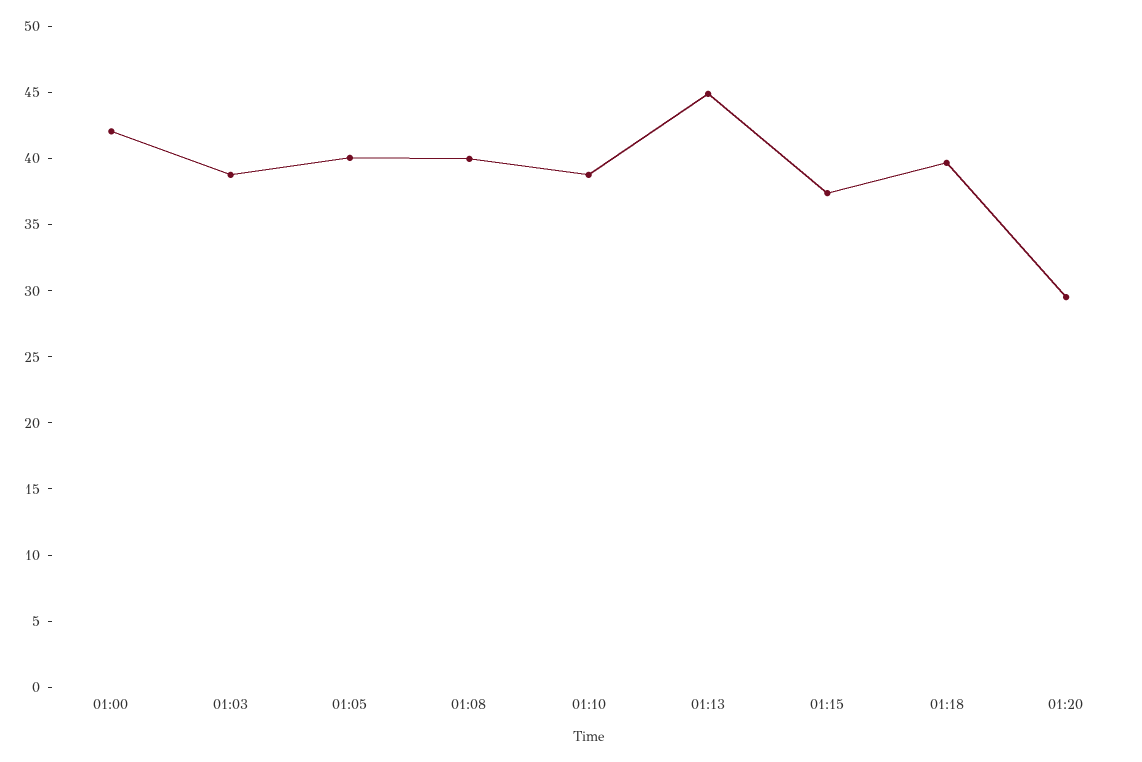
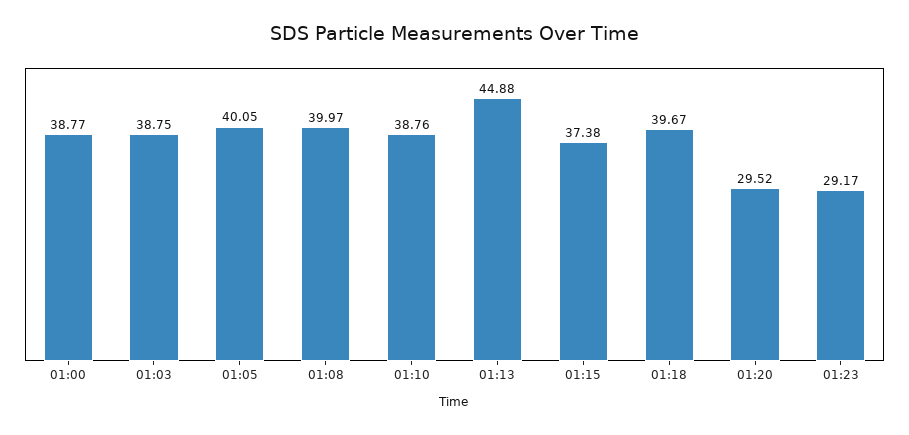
01:00: 42 -> 38.77
01:23: none -> 29.17

